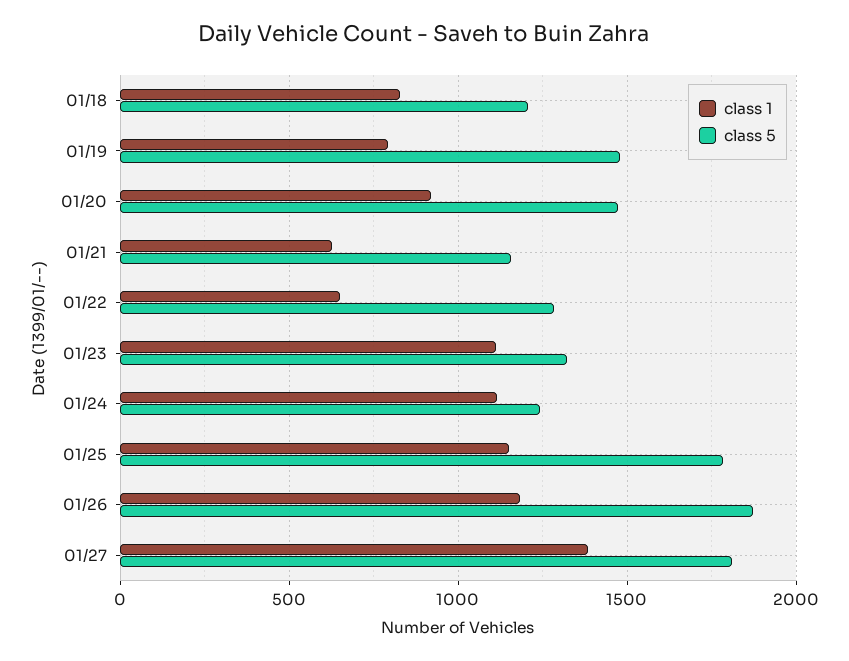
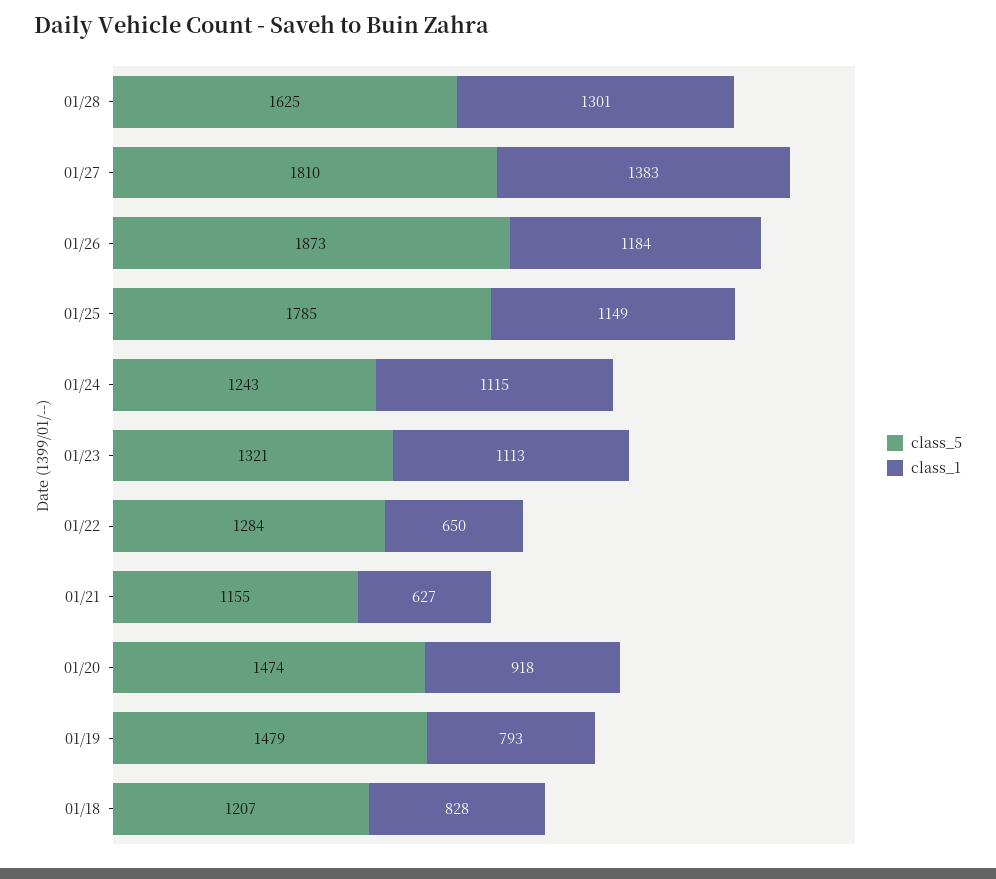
class 5, 01/28: none -> 1625
class 1, 01/28: none -> 1301

